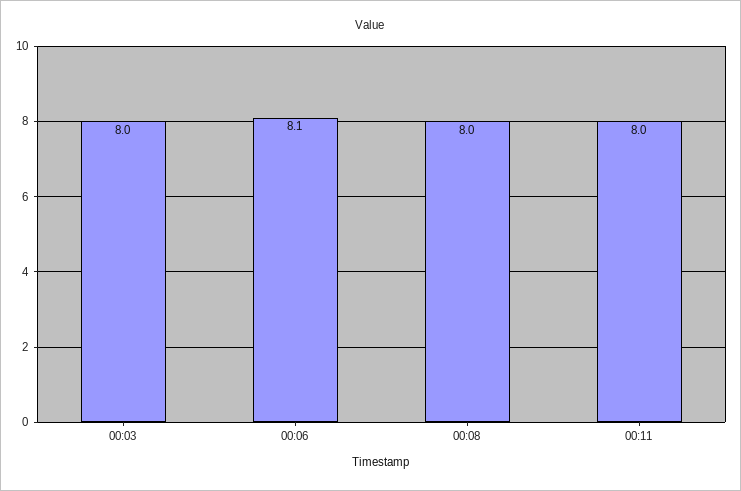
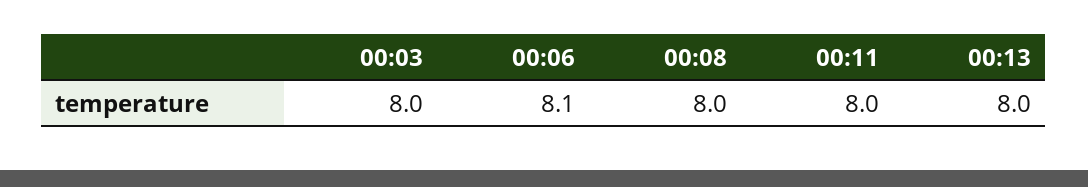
00:13: none -> 8

